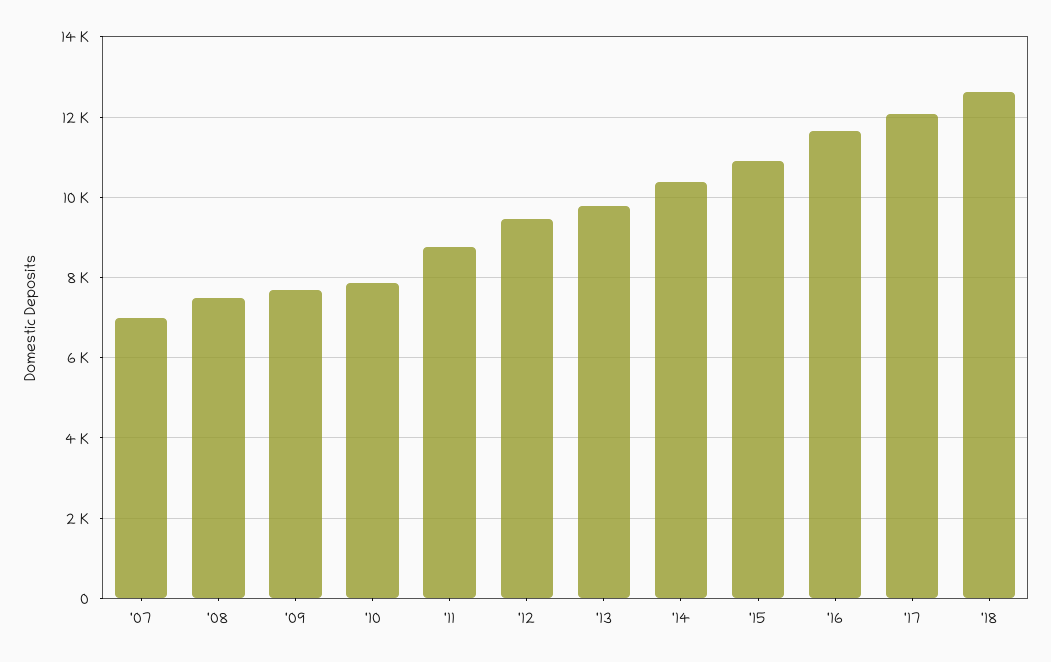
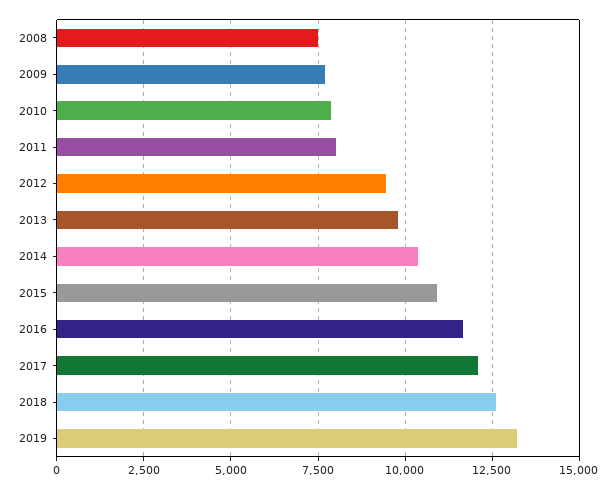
'07: 7000 -> none
'11: 8800 -> 8000
2019: none -> 13250

